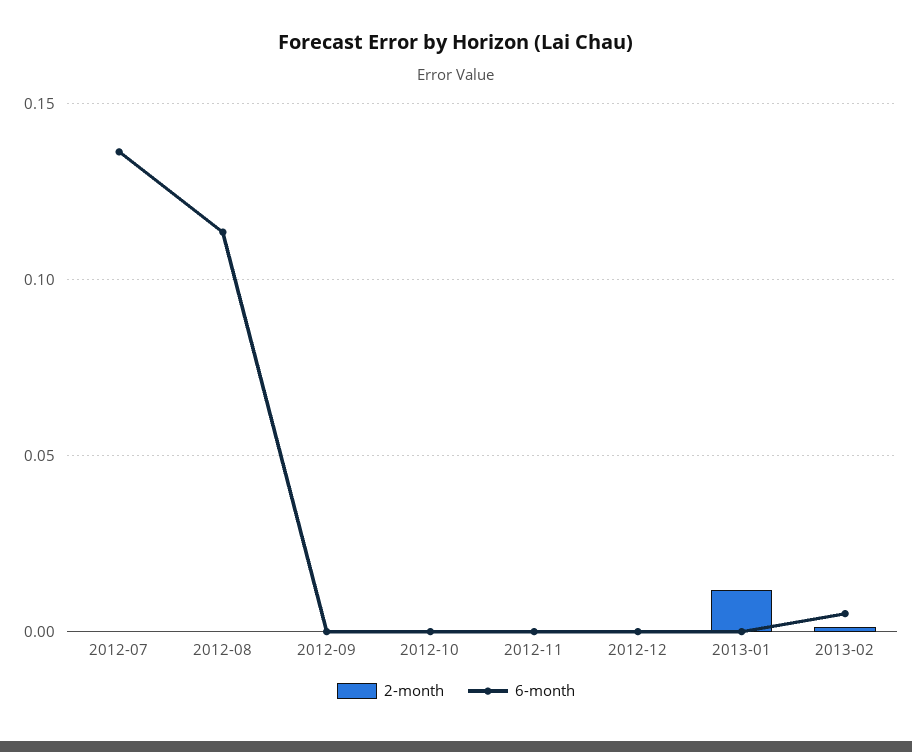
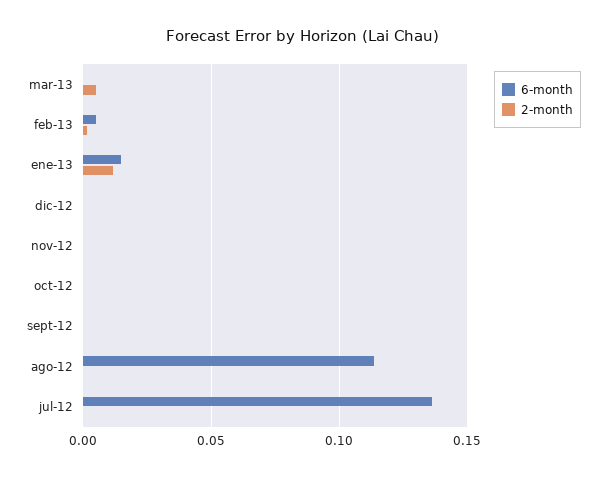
6-month, 2013-01: 0 -> 0.015
6-month, mar-13: none -> 0
2-month, mar-13: none -> 0.005

